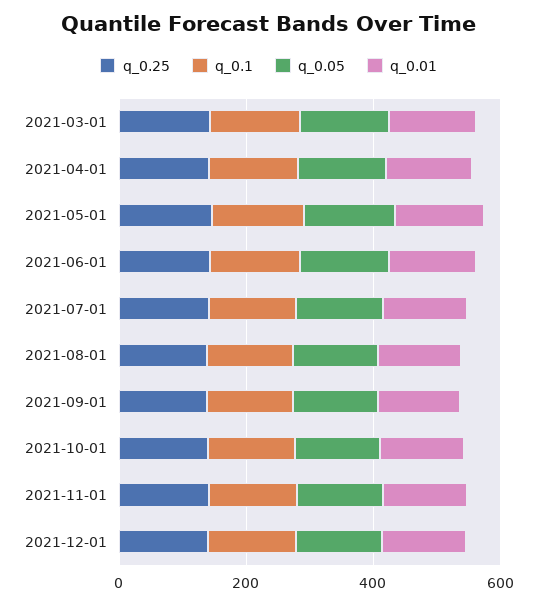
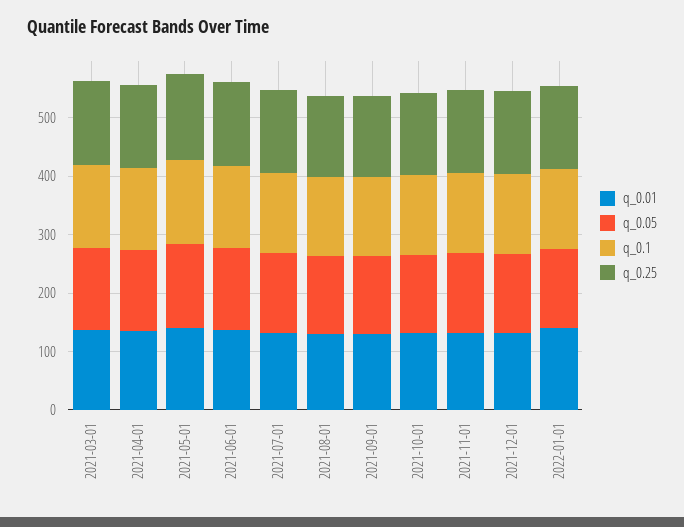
q_0.01, 2022-01-01: none -> 140
q_0.05, 2022-01-01: none -> 140
q_0.1, 2022-01-01: none -> 140
q_0.25, 2022-01-01: none -> 140

